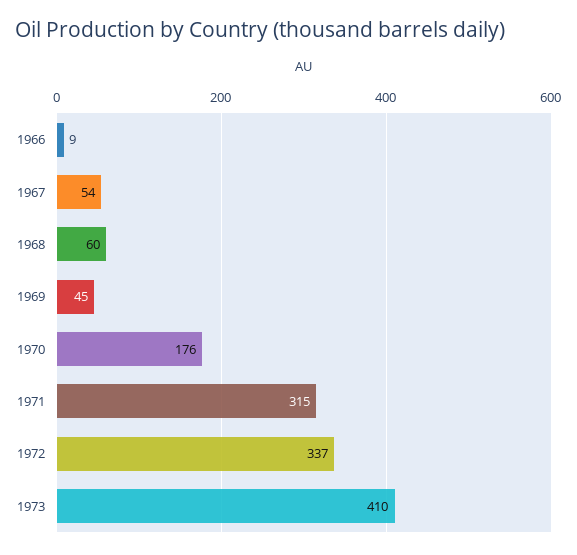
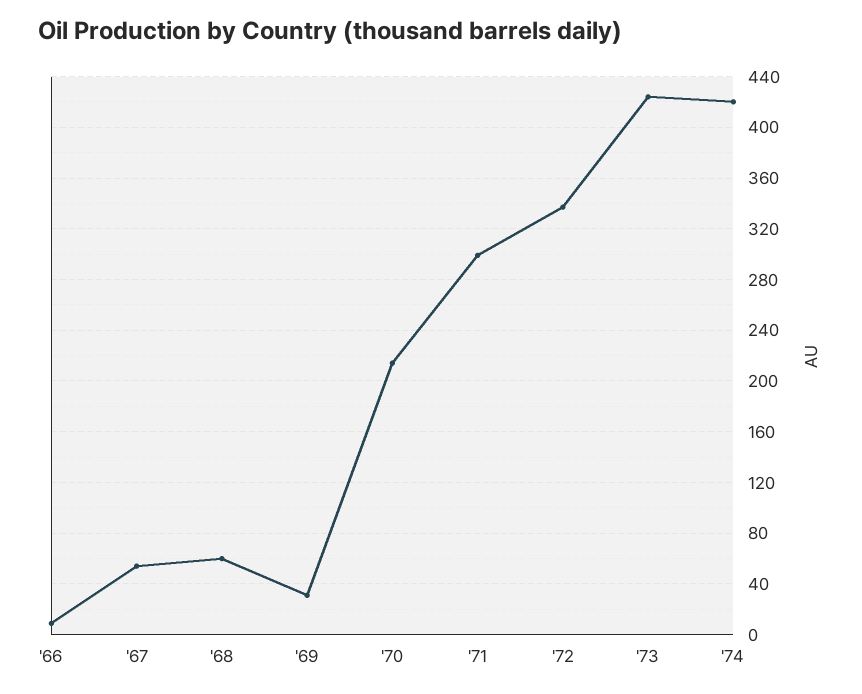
1969: 45 -> 30
1970: 176 -> 215
1971: 315 -> 300
1973: 410 -> 425
'74: none -> 420

